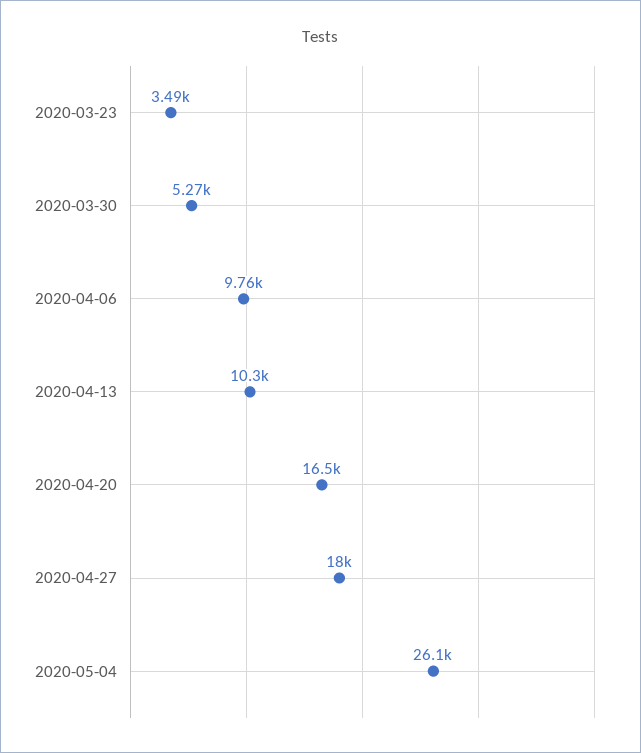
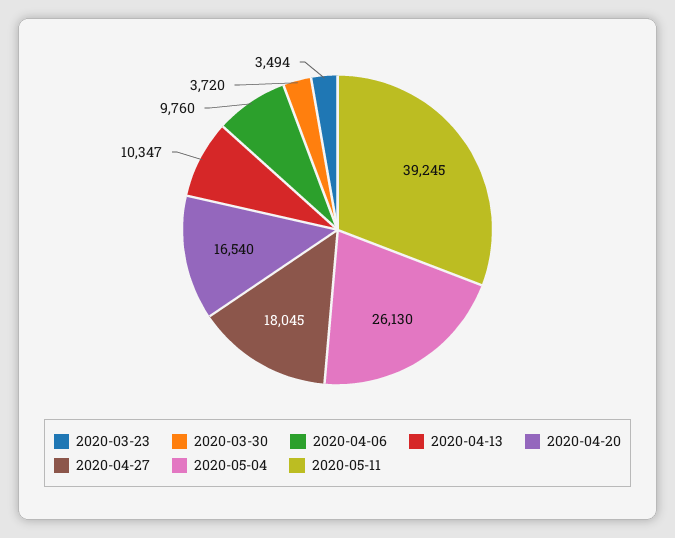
2020-03-30: 5270 -> 3720
2020-05-11: none -> 39245

